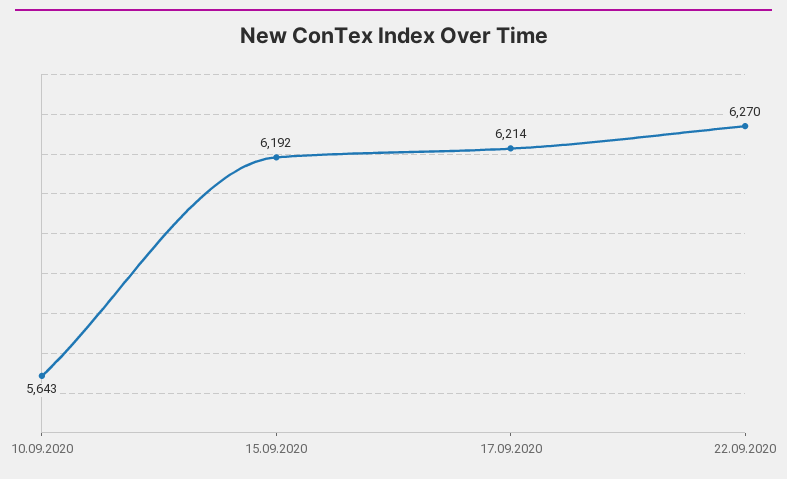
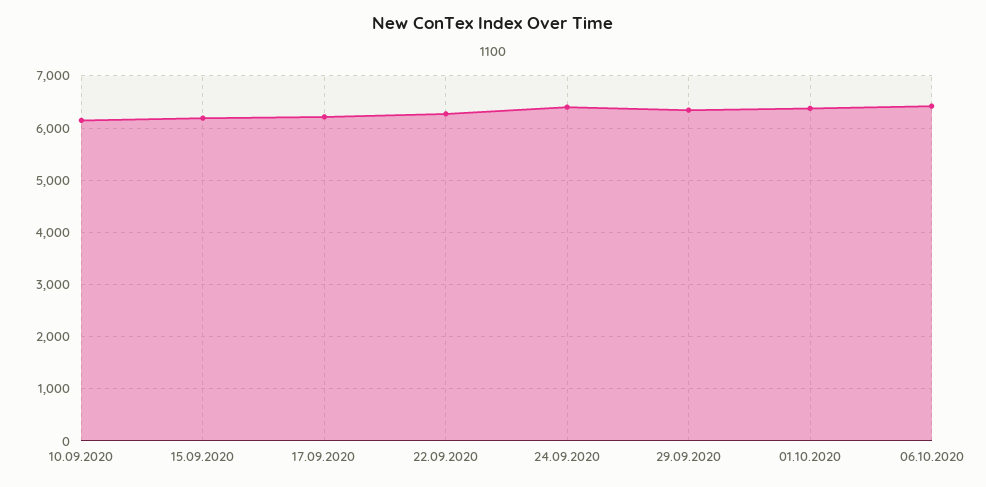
10.09.2020: 5643 -> 6200
24.09.2020: none -> 6400
29.09.2020: none -> 6400
01.10.2020: none -> 6400
06.10.2020: none -> 6400

